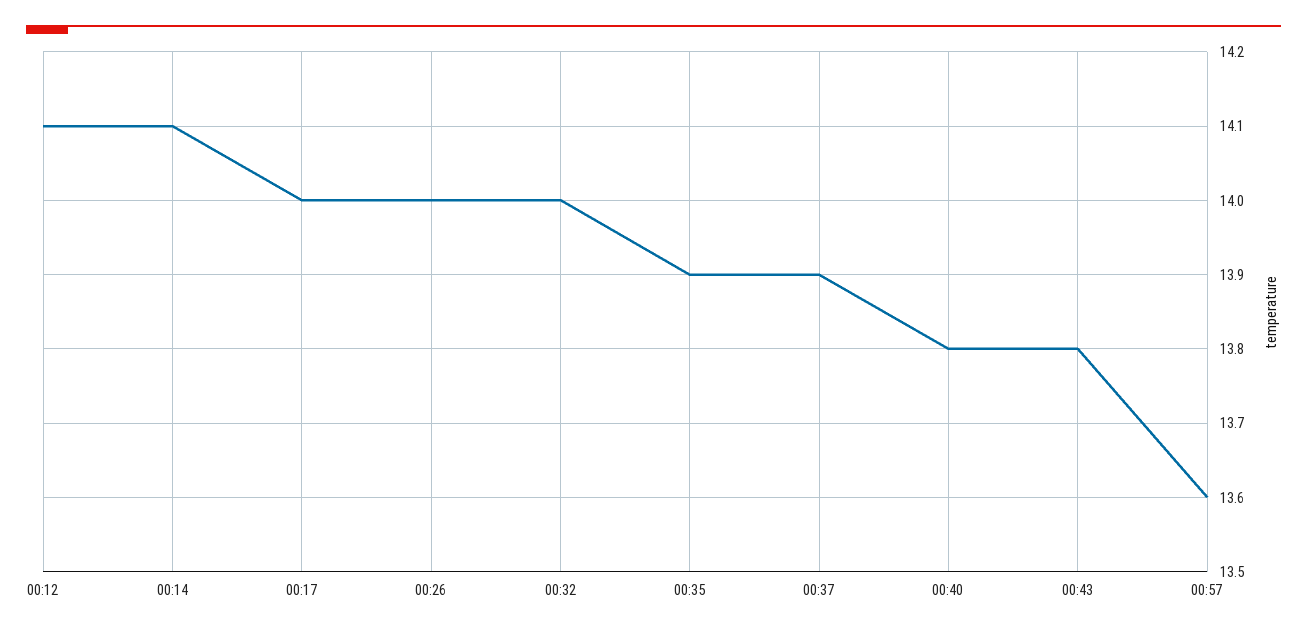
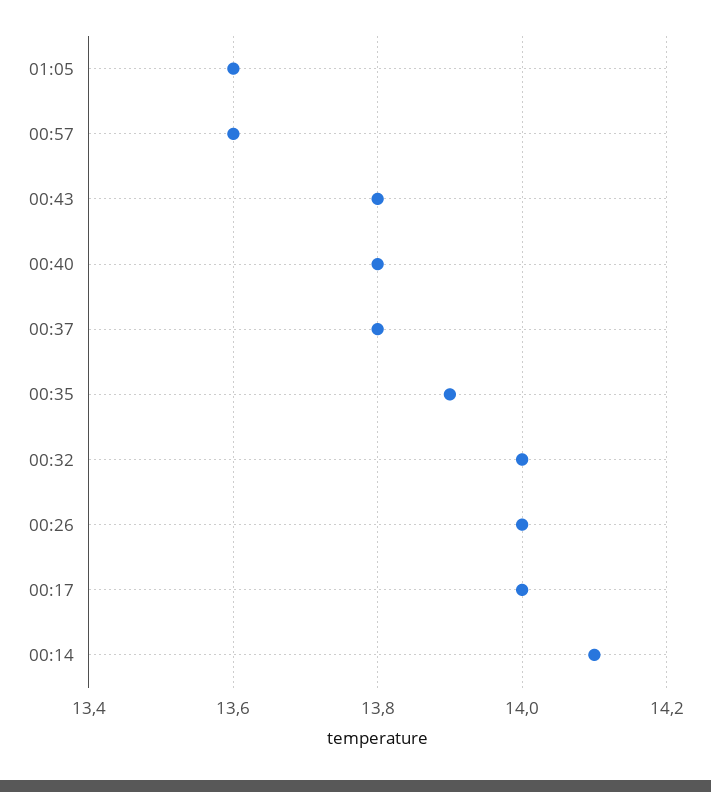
00:12: 14.1 -> none
00:37: 13.9 -> 13.8
01:05: none -> 13.6

